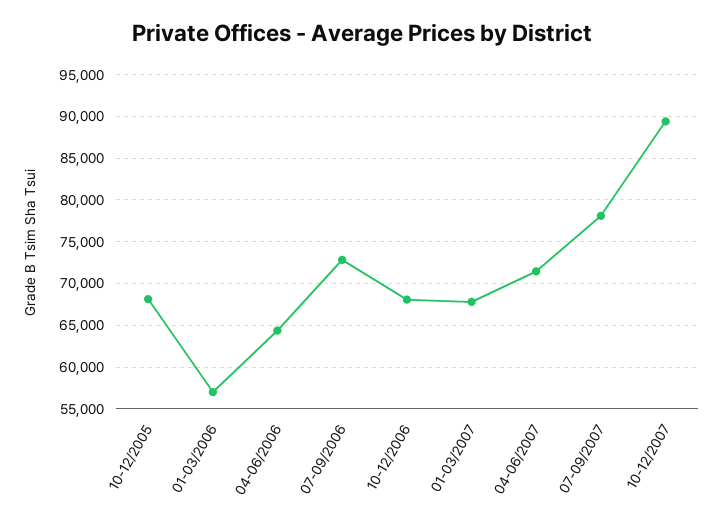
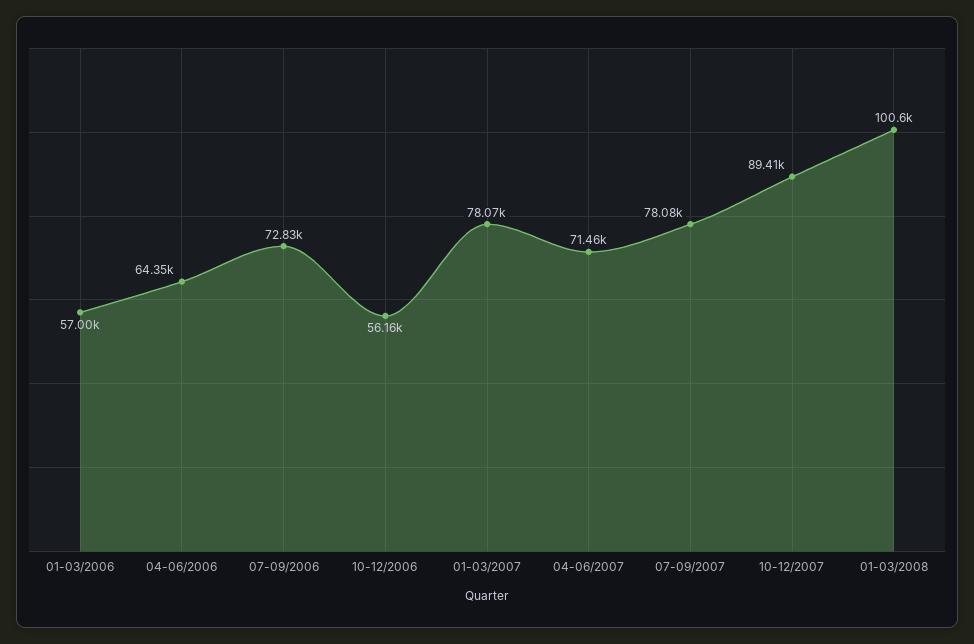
10-12/2005: 68000 -> none
10-12/2006: 68000 -> 56160
01-03/2007: 68000 -> 78070
01-03/2008: none -> 100600

